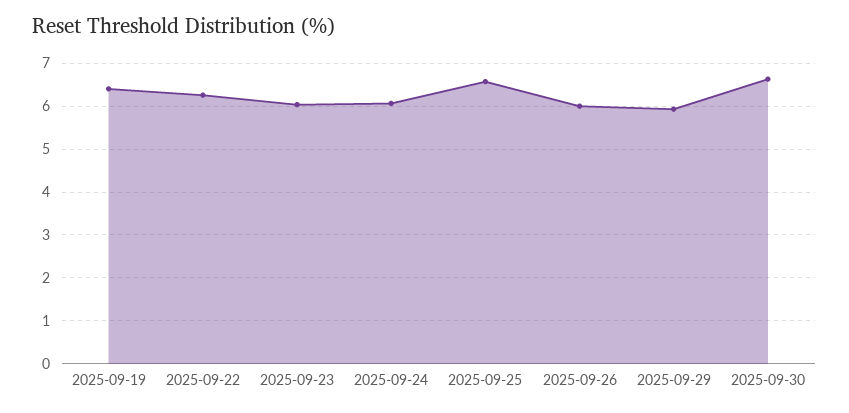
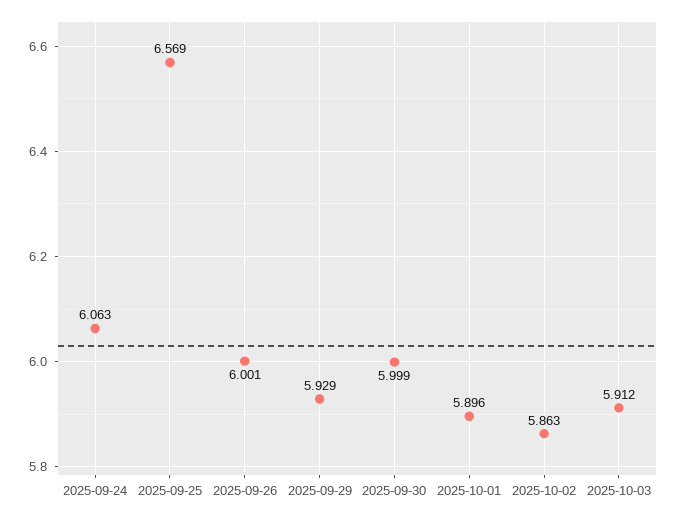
2025-09-19: 6.4 -> none
2025-09-22: 6.2 -> none
2025-09-23: 6 -> none
2025-09-30: 6.6 -> 5.999
2025-10-01: none -> 5.896
2025-10-02: none -> 5.863
2025-10-03: none -> 5.912

